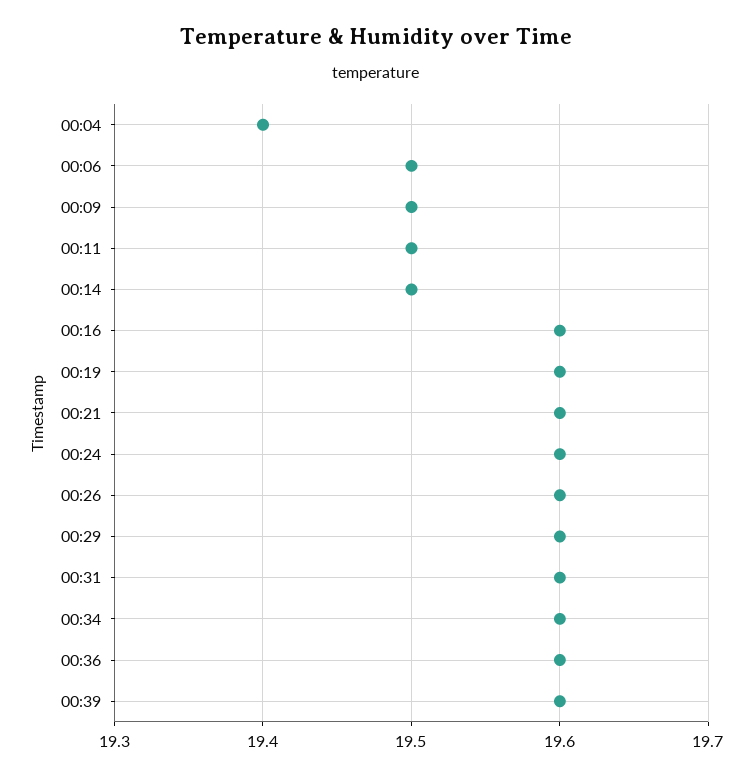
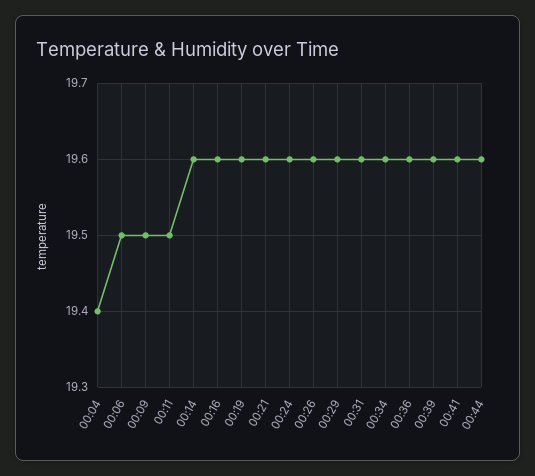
00:14: 19.5 -> 19.6
00:41: none -> 19.6
00:44: none -> 19.6

